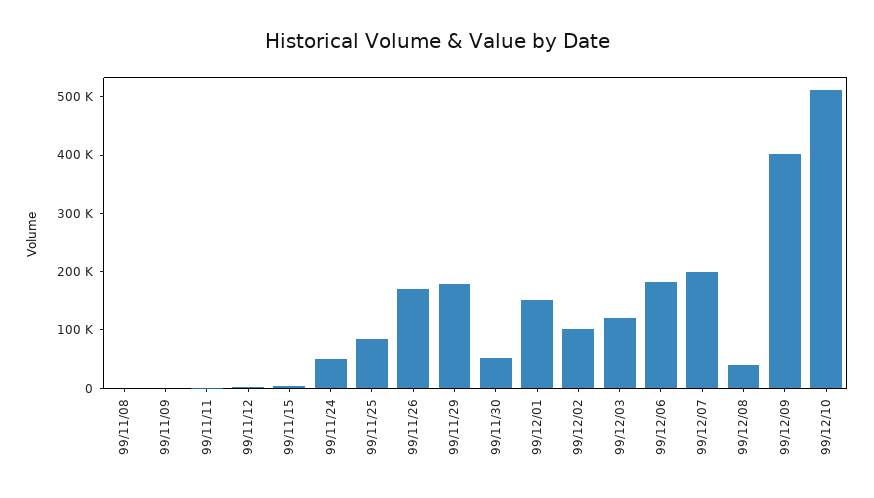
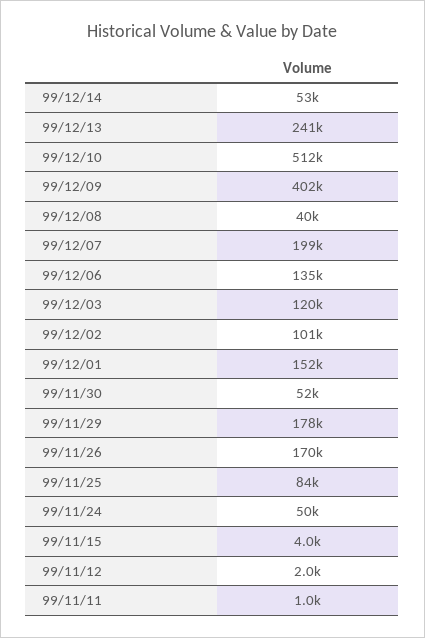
99/11/08: 0 -> none
99/11/09: 0 -> none
99/12/06: 180000 -> 135000
99/12/14: none -> 53000
99/12/13: none -> 241000

